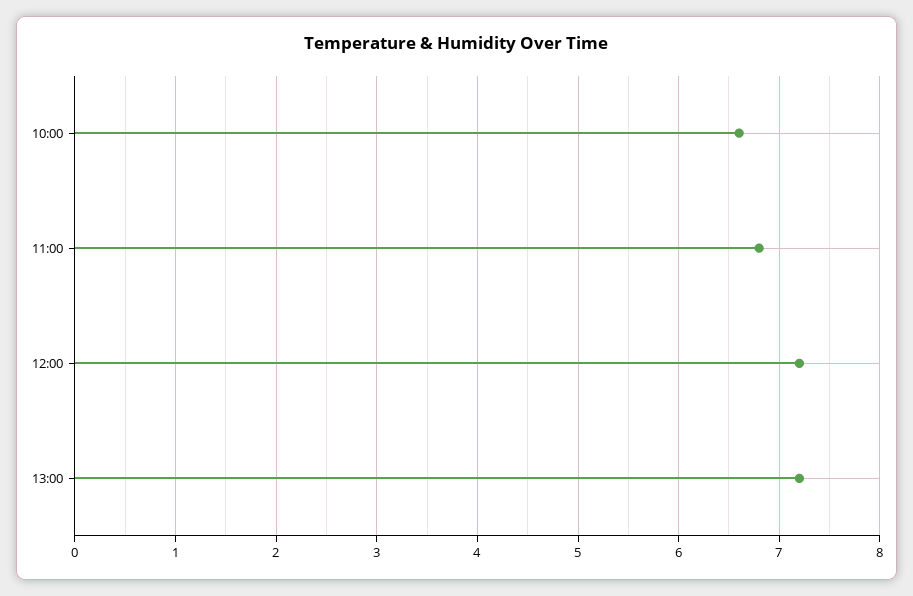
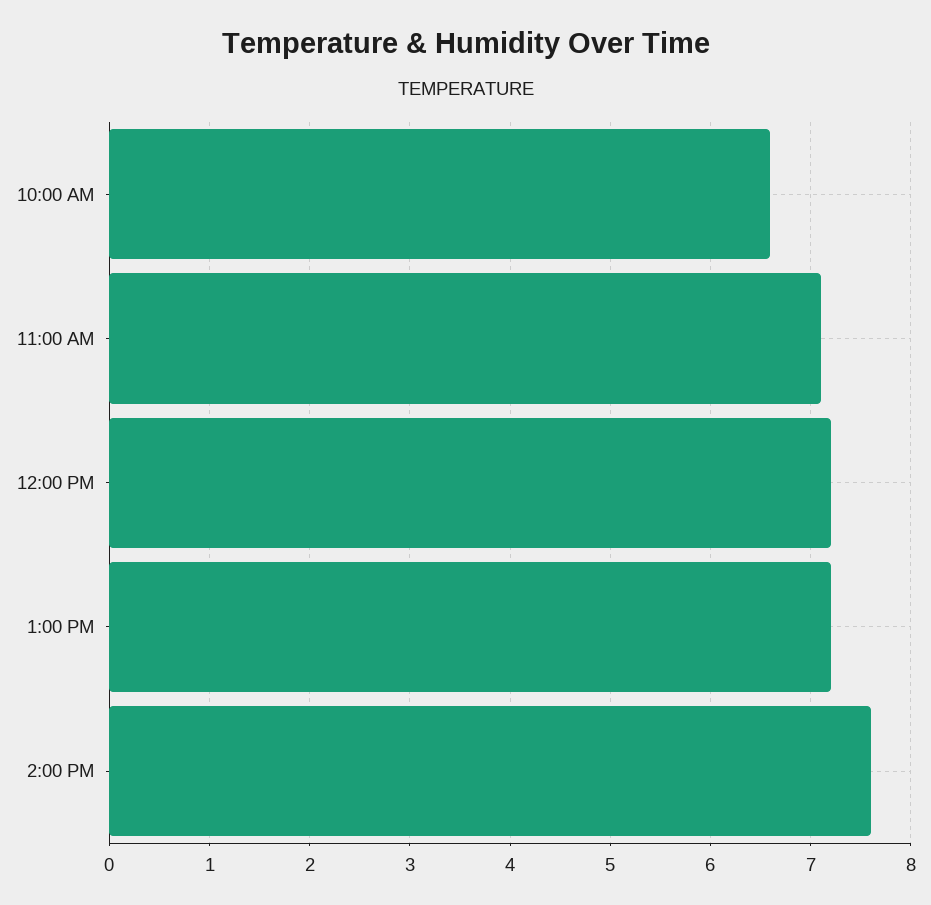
11:00: 6.8 -> 7.1
2:00 PM: none -> 7.6

